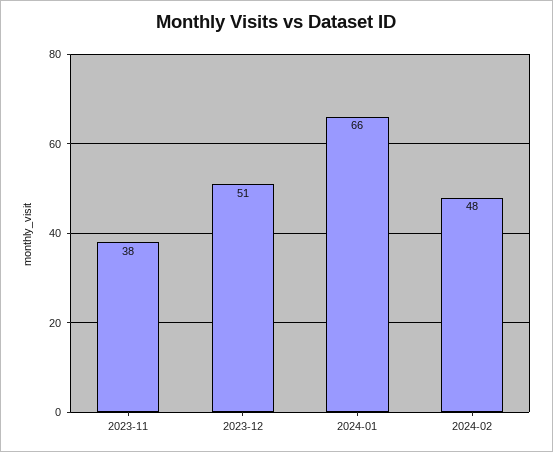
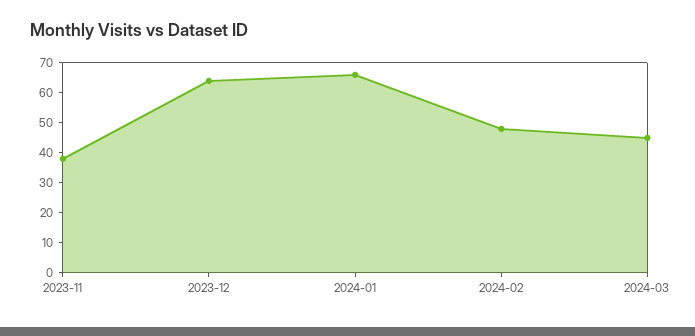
2023-12: 51 -> 65
2024-03: none -> 45

